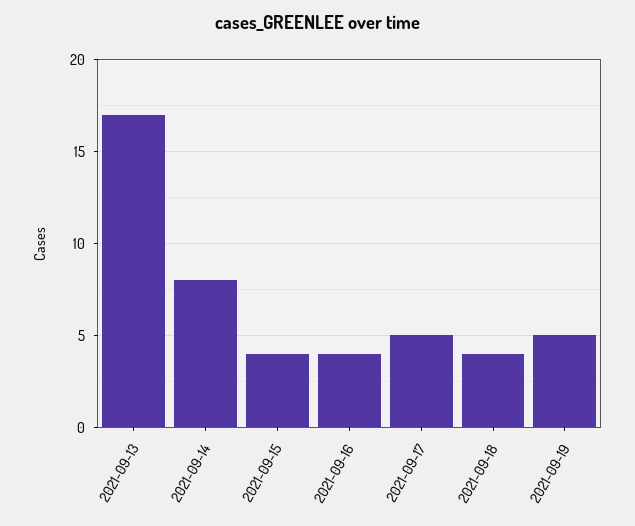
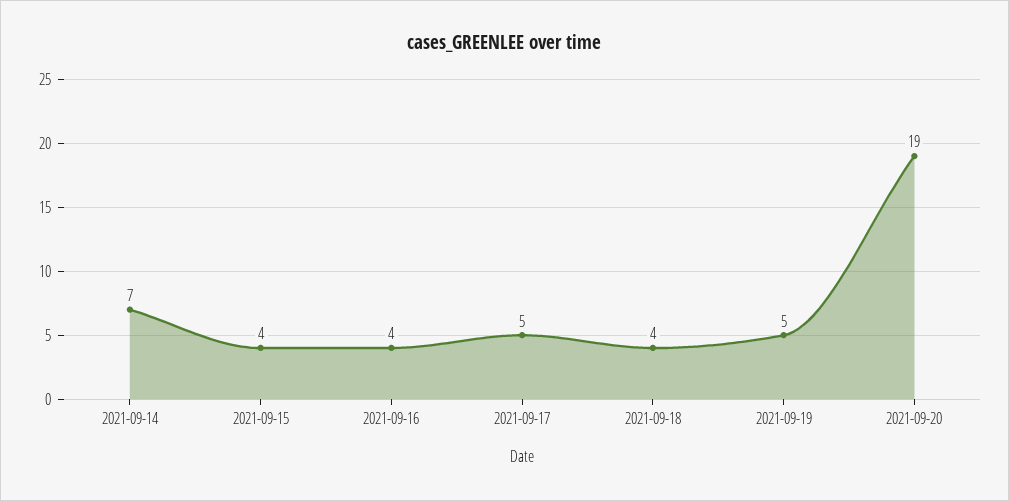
2021-09-13: 17 -> none
2021-09-14: 8 -> 7
2021-09-20: none -> 19

